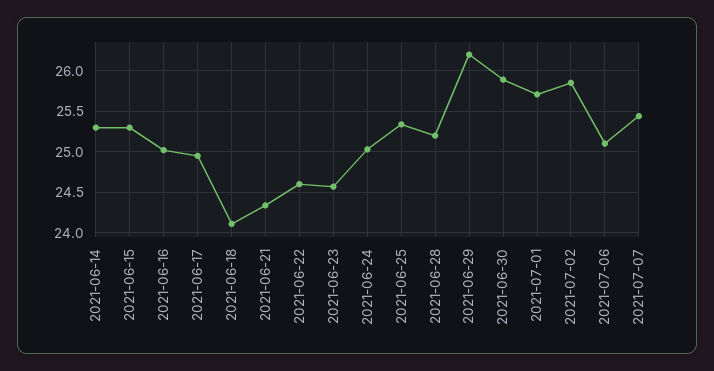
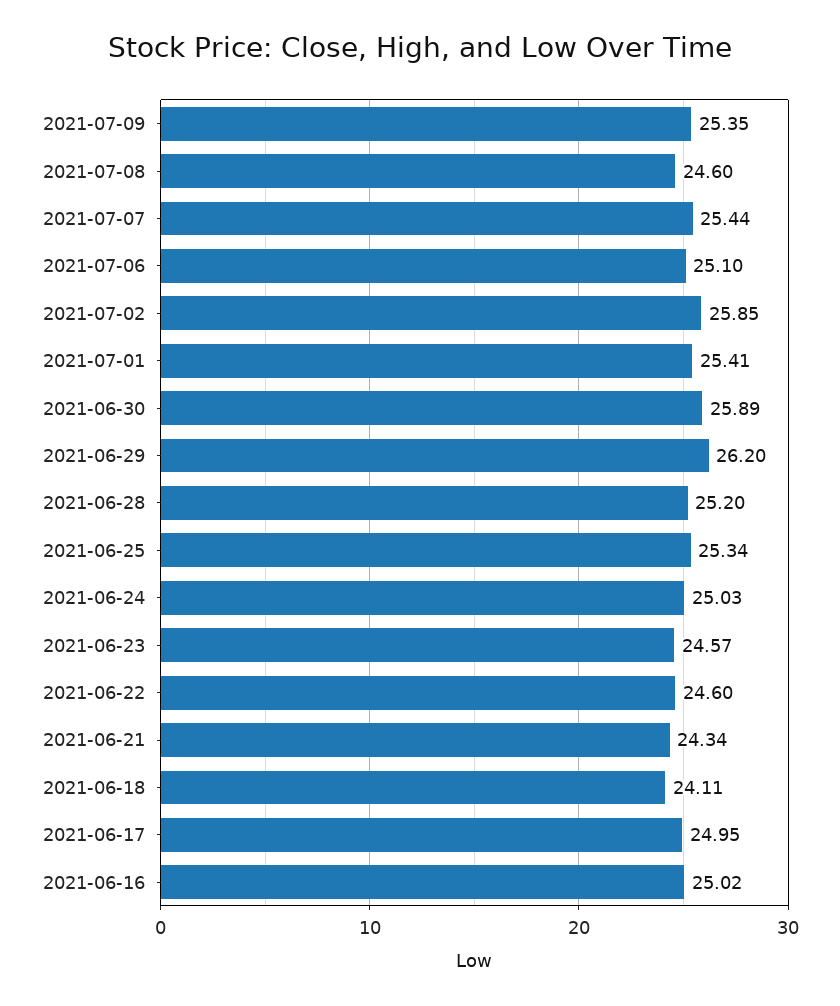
2021-06-14: 25.3 -> none
2021-06-15: 25.3 -> none
2021-07-01: 25.7 -> 25.41
2021-07-09: none -> 25.35
2021-07-08: none -> 24.6

